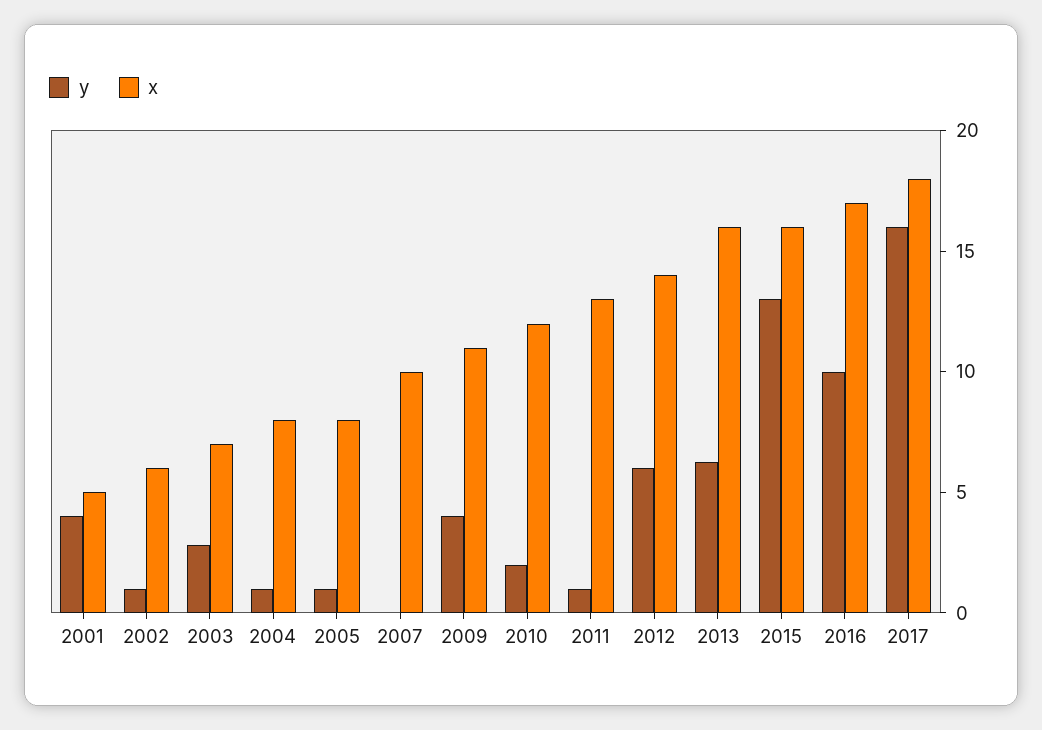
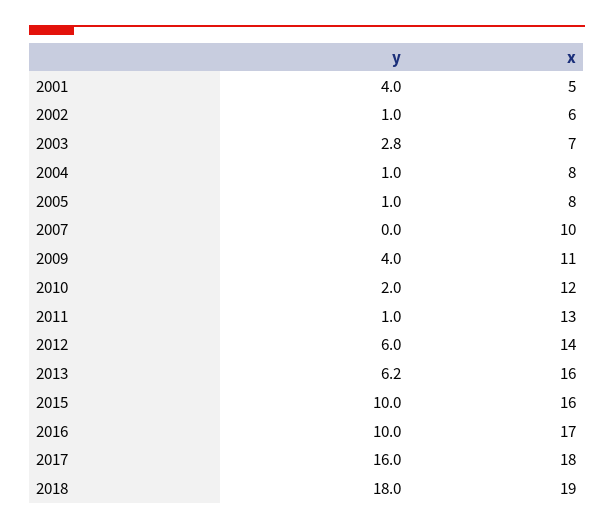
y, 2015: 13 -> 10
y, 2018: none -> 18
x, 2018: none -> 19

